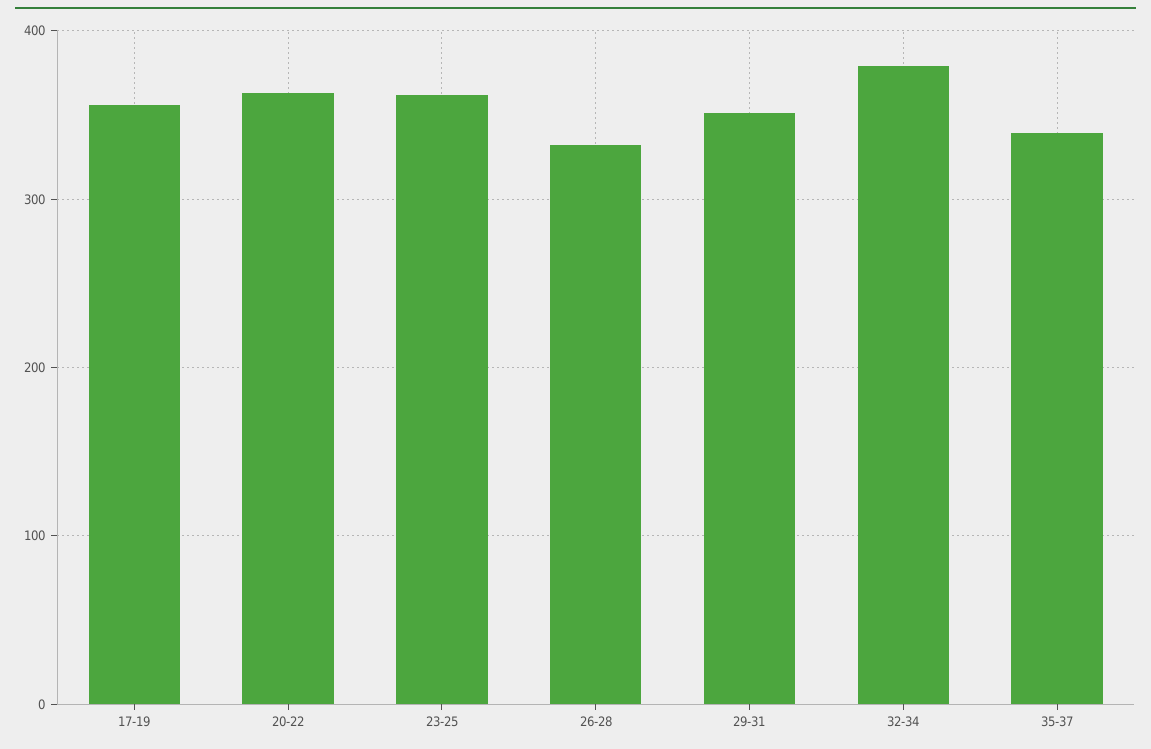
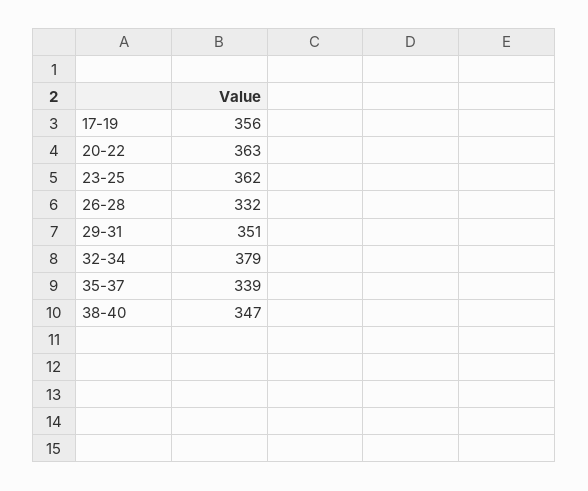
38-40: none -> 347

